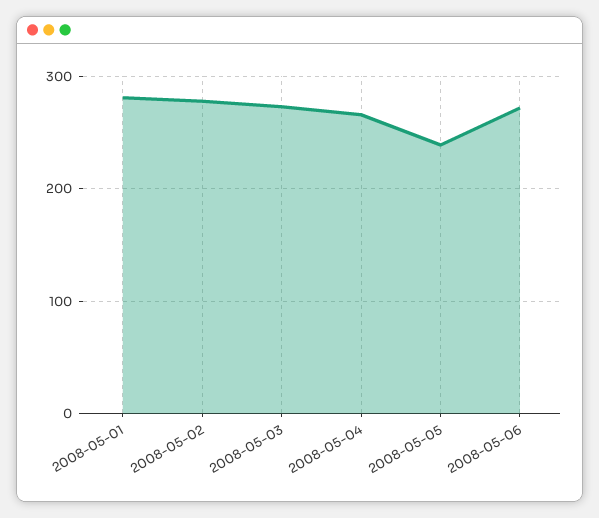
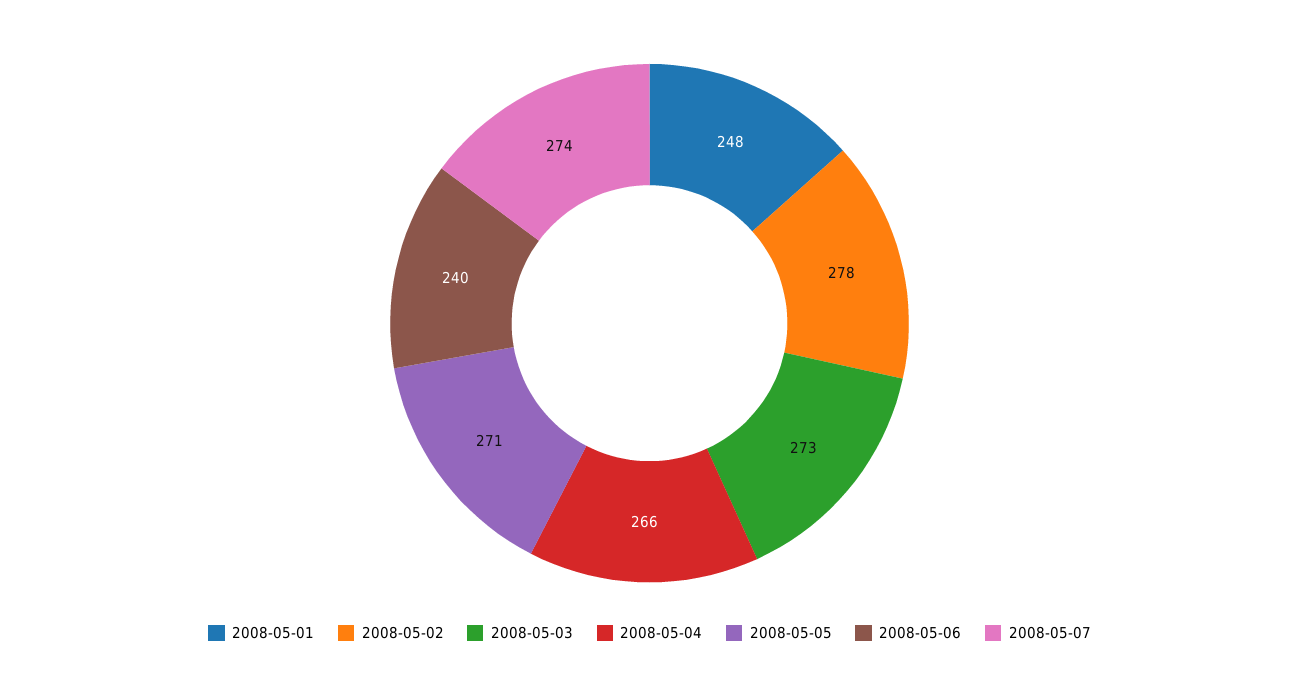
2008-05-01: 280 -> 248
2008-05-05: 240 -> 271
2008-05-06: 270 -> 240
2008-05-07: none -> 274

